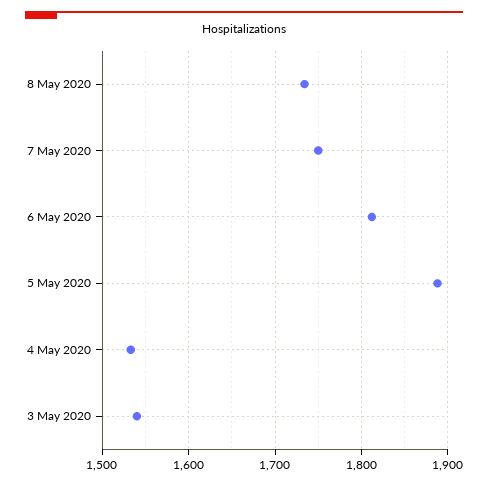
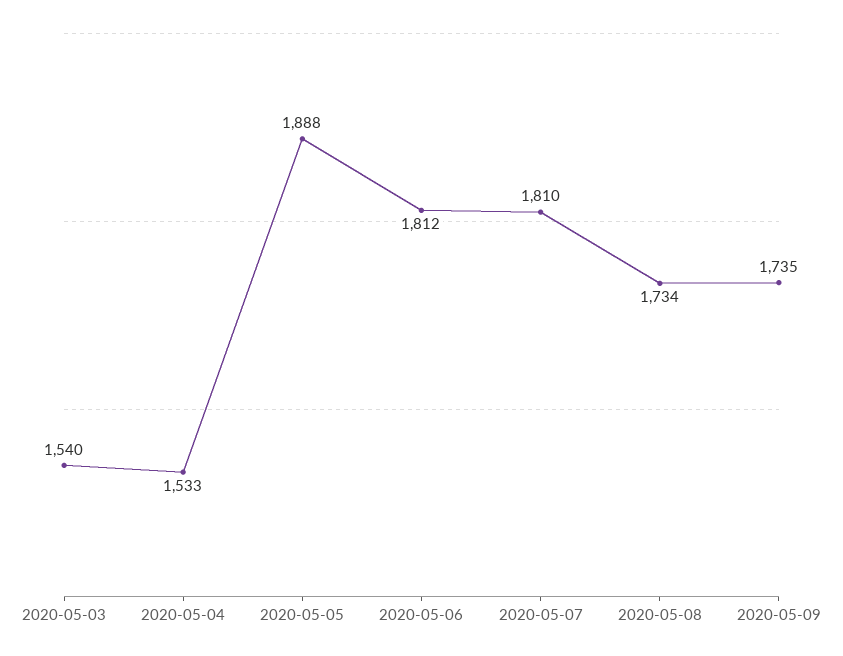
7 May 2020: 1750 -> 1810
2020-05-09: none -> 1735

